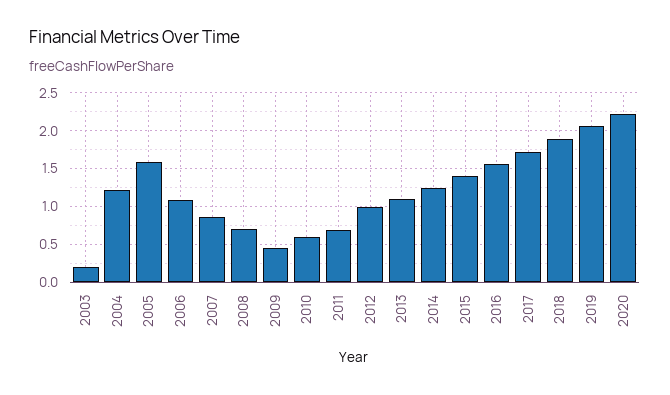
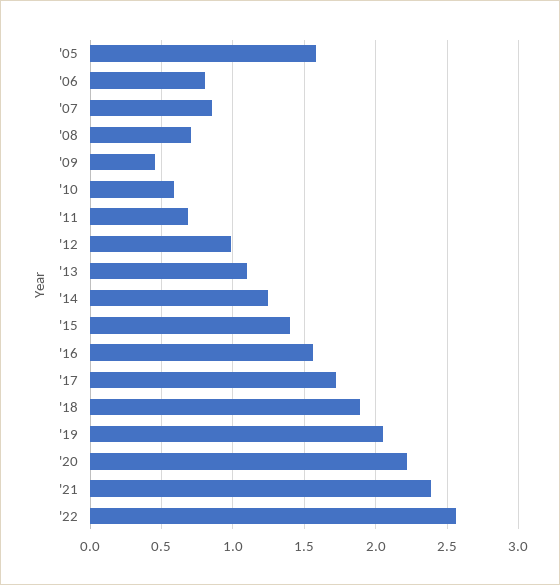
2003: 0.2 -> none
2004: 1.2 -> none
2006: 1.1 -> 0.8
'21: none -> 2.4
'22: none -> 2.55

